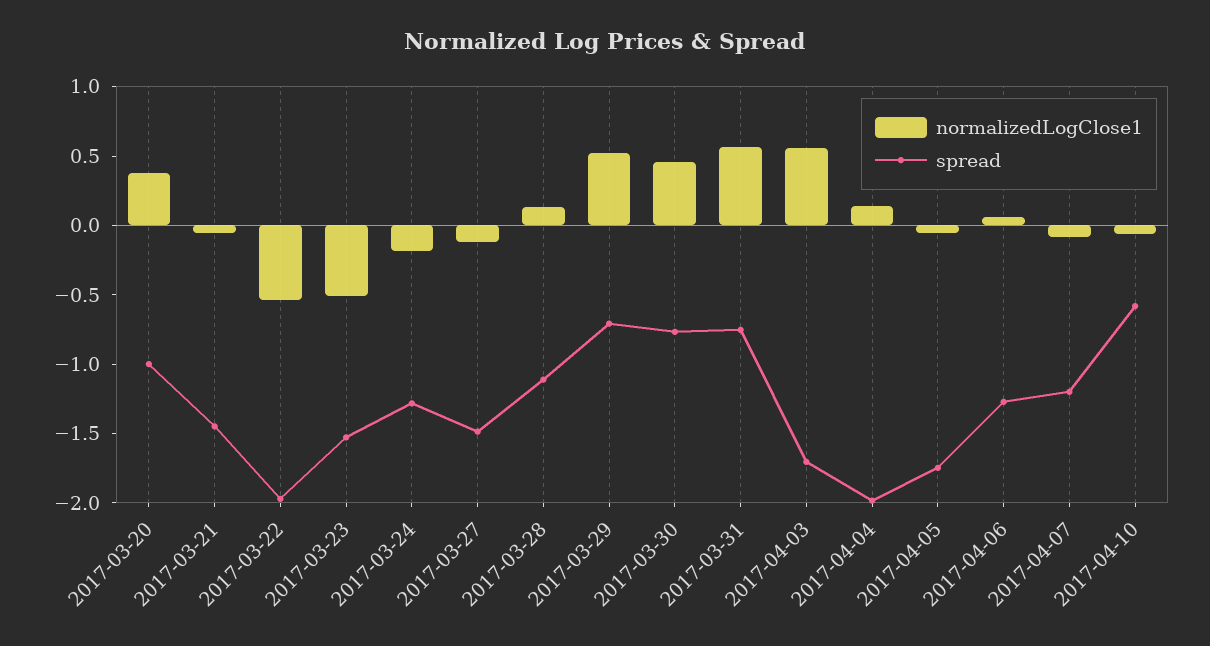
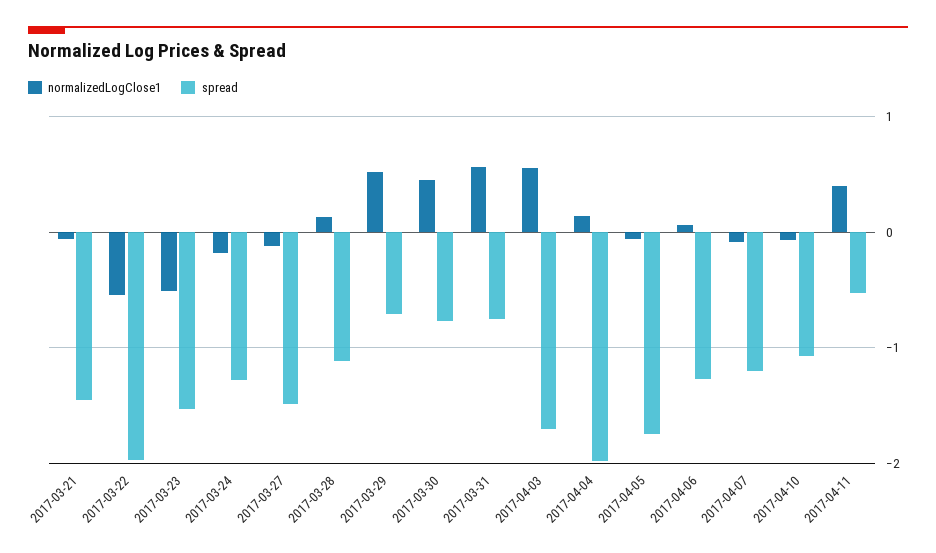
normalizedLogClose1, 2017-03-20: 0.4 -> none
spread, 2017-03-20: -1 -> none
spread, 2017-04-10: -0.6 -> -1.1
normalizedLogClose1, 2017-04-11: none -> 0.4
spread, 2017-04-11: none -> -0.5

